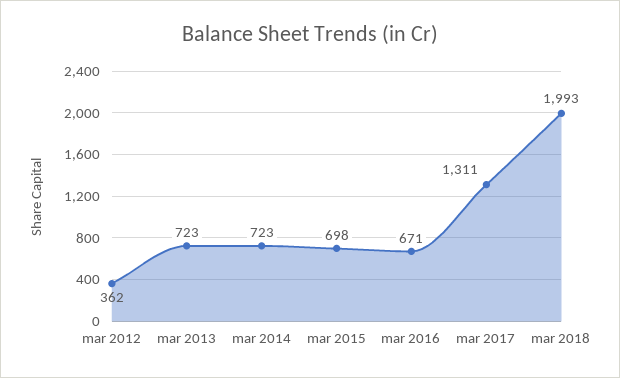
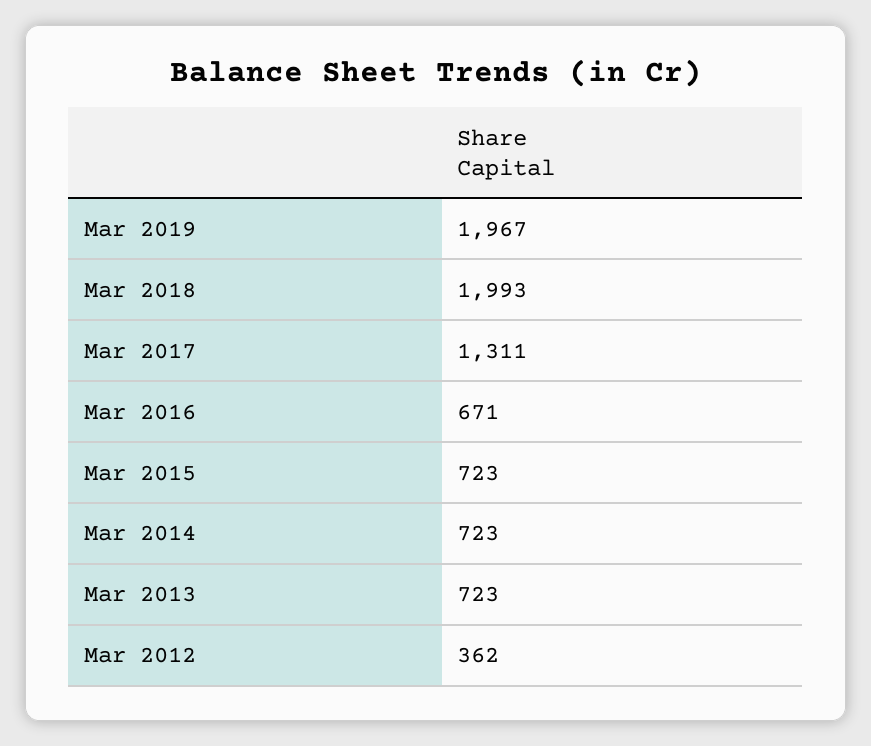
mar 2015: 698 -> 723
Mar 2019: none -> 1967

